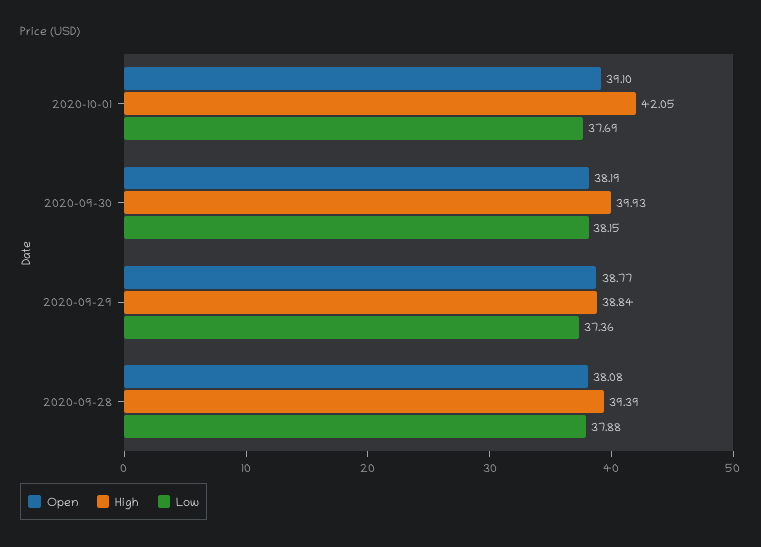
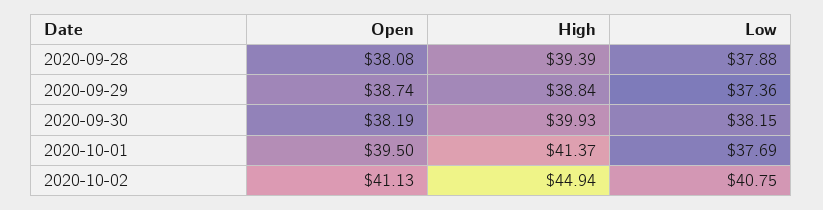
Open, 2020-10-01: 39.1 -> 39.5
High, 2020-10-01: 42.05 -> 41.37
Open, 2020-09-29: 38.77 -> 38.74
Open, 2020-10-02: none -> 41.13
High, 2020-10-02: none -> 44.94
Low, 2020-10-02: none -> 40.75

